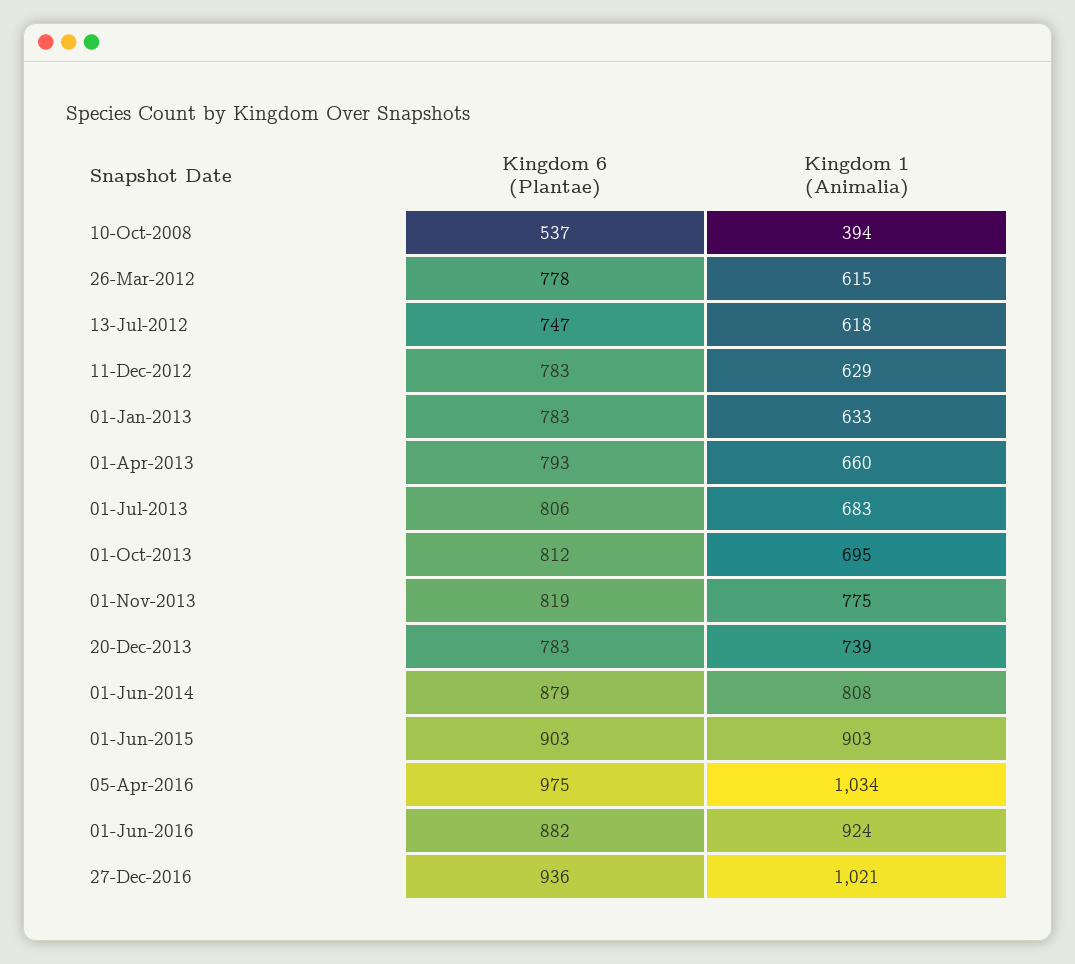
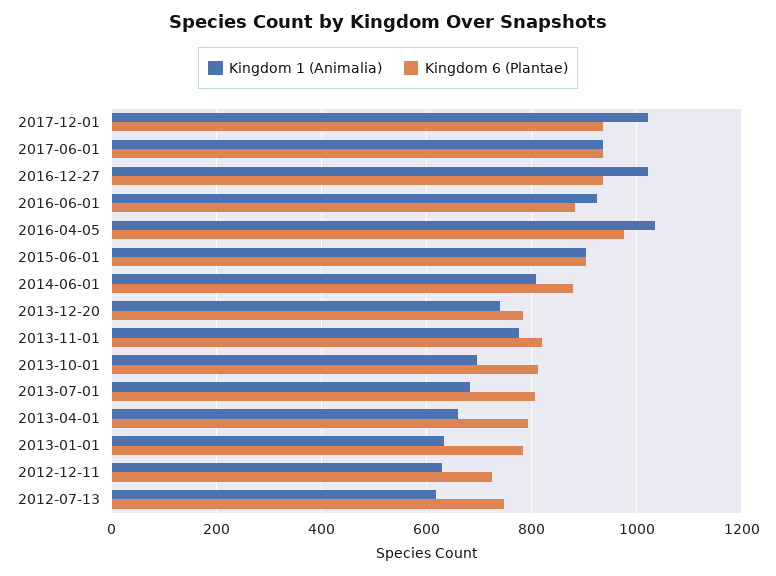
Kingdom 6 (Plantae), 10-Oct-2008: 537 -> none
Kingdom 1 (Animalia), 10-Oct-2008: 394 -> none
Kingdom 6 (Plantae), 26-Mar-2012: 778 -> none
Kingdom 1 (Animalia), 26-Mar-2012: 615 -> none
Kingdom 6 (Plantae), 11-Dec-2012: 783 -> 720
Kingdom 1 (Animalia), 2017-12-01: none -> 1020
Kingdom 6 (Plantae), 2017-12-01: none -> 940
Kingdom 1 (Animalia), 2017-06-01: none -> 940
Kingdom 6 (Plantae), 2017-06-01: none -> 940

